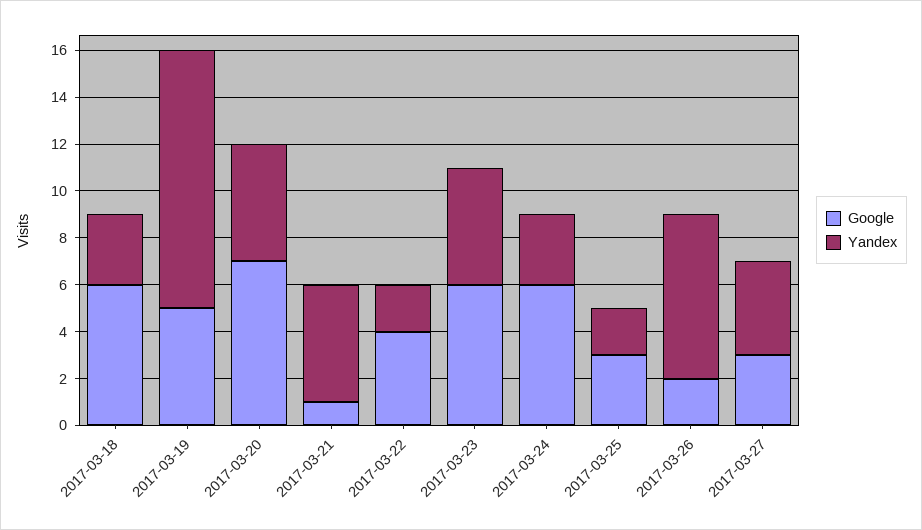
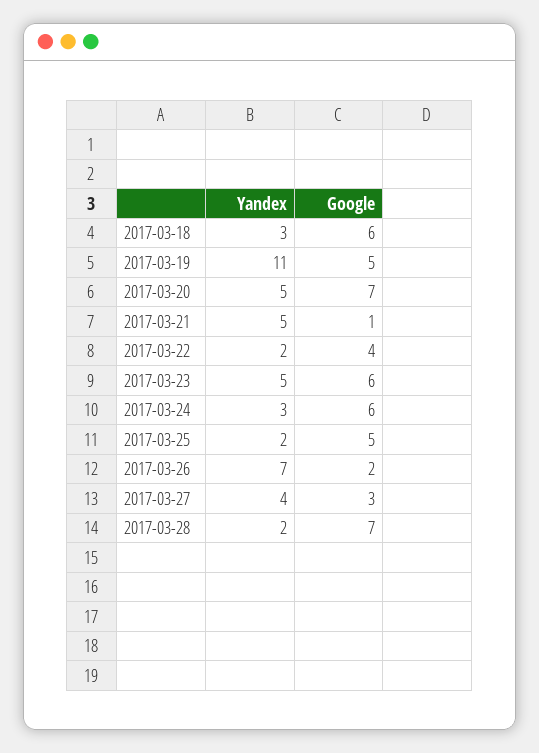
Google, 2017-03-25: 3 -> 5
Yandex, 2017-03-28: none -> 2
Google, 2017-03-28: none -> 7

